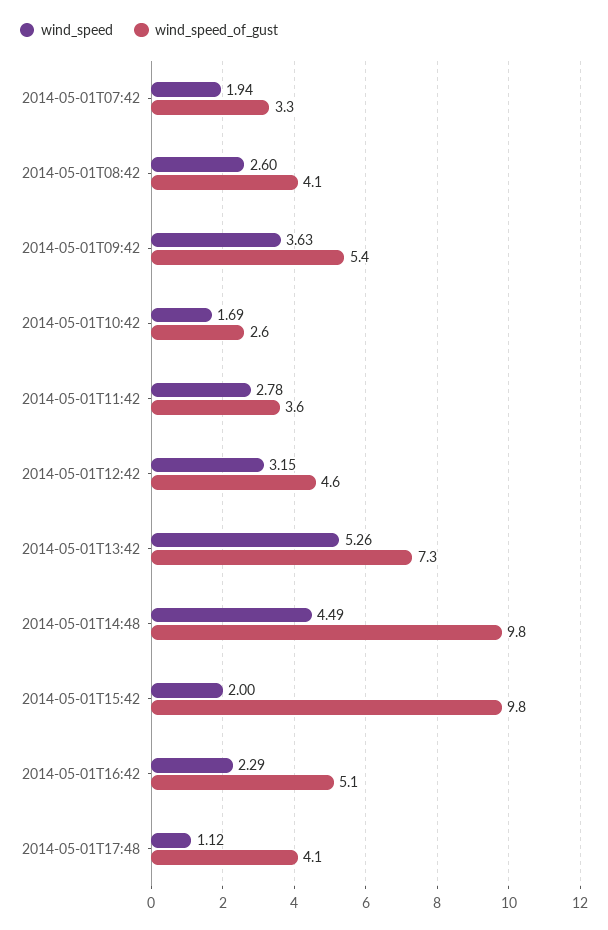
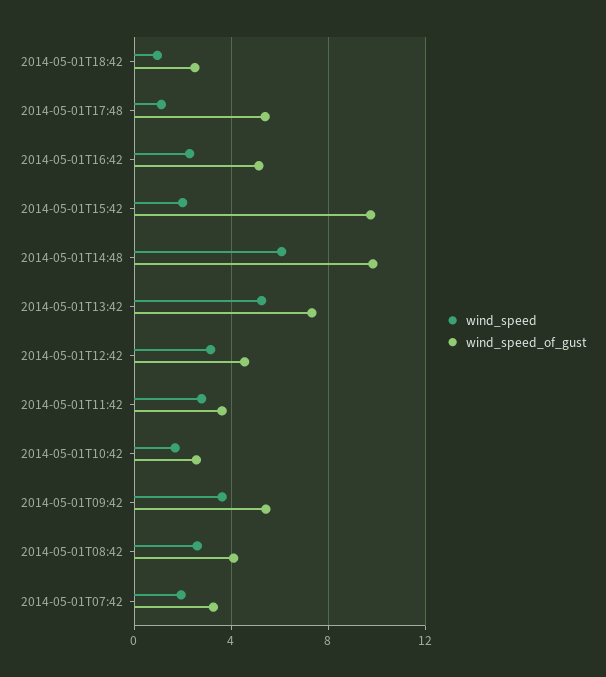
wind_speed, 2014-05-01T14:48: 4.49 -> 6
wind_speed_of_gust, 2014-05-01T17:48: 4.1 -> 5.5
wind_speed, 2014-05-01T18:42: none -> 1
wind_speed_of_gust, 2014-05-01T18:42: none -> 2.5

